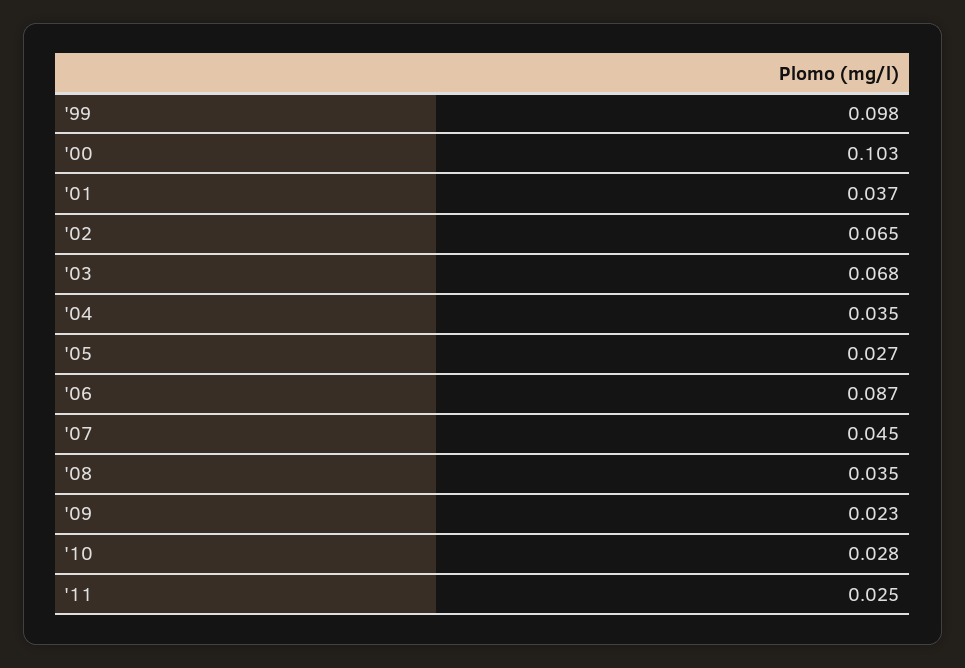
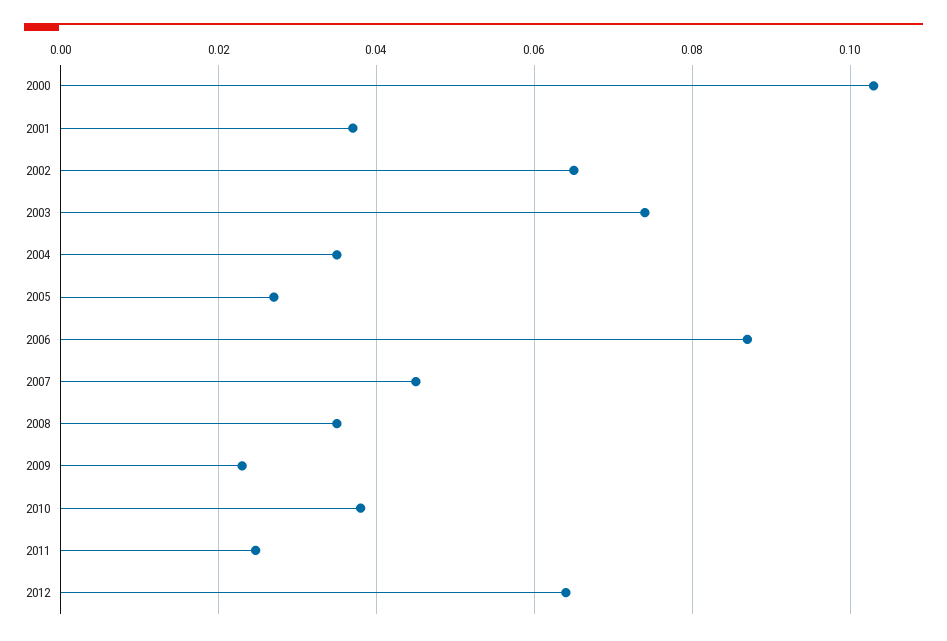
'99: 0.098 -> none
'03: 0.068 -> 0.074
'10: 0.028 -> 0.038
2012: none -> 0.064

